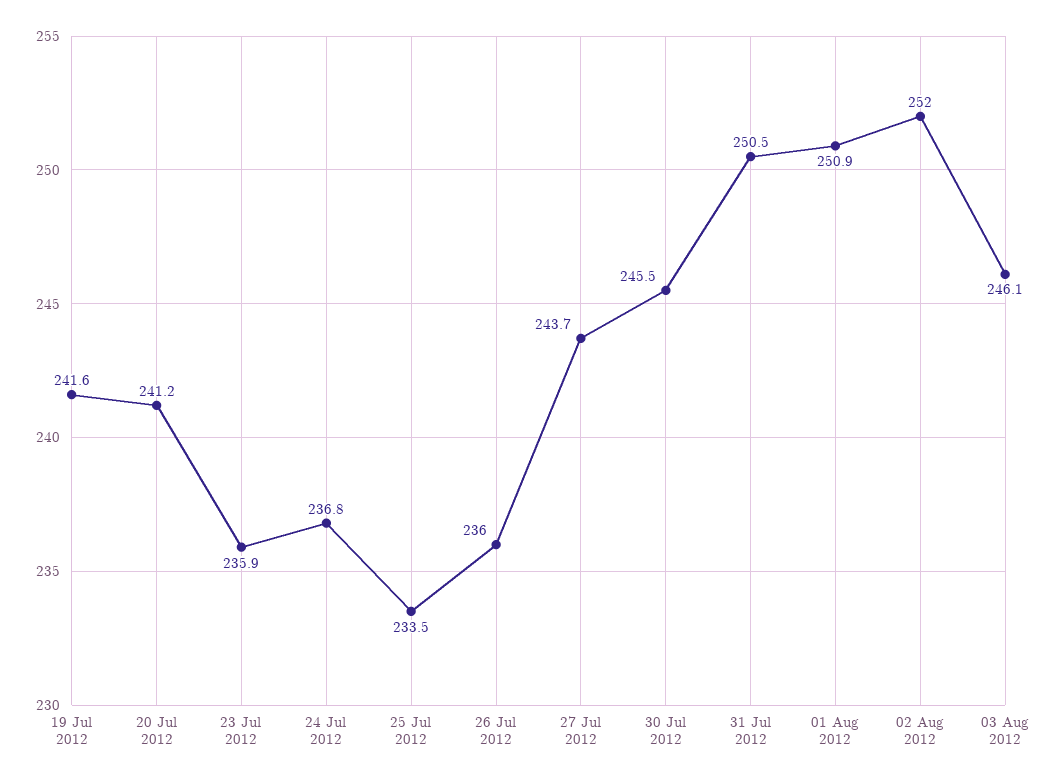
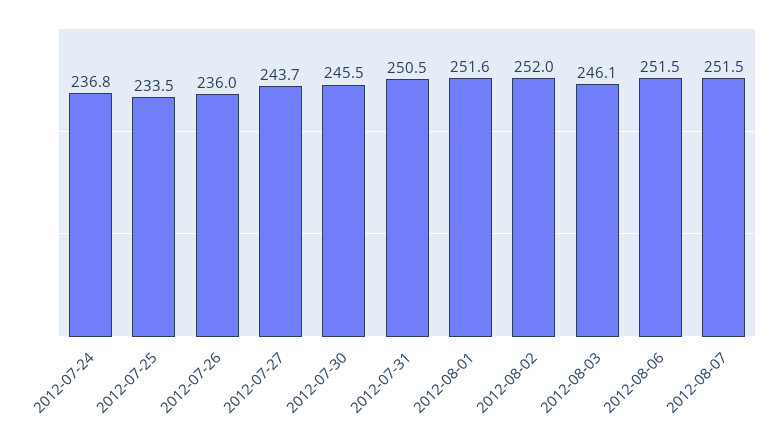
19 Jul 2012: 241.6 -> none
20 Jul 2012: 241.2 -> none
23 Jul 2012: 235.9 -> none
01 Aug 2012: 250.9 -> 251.6
2012-08-06: none -> 251.5
2012-08-07: none -> 251.5

